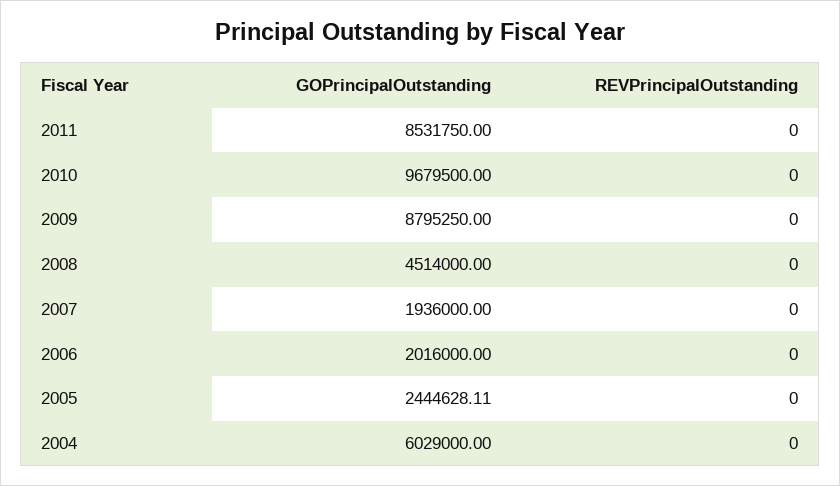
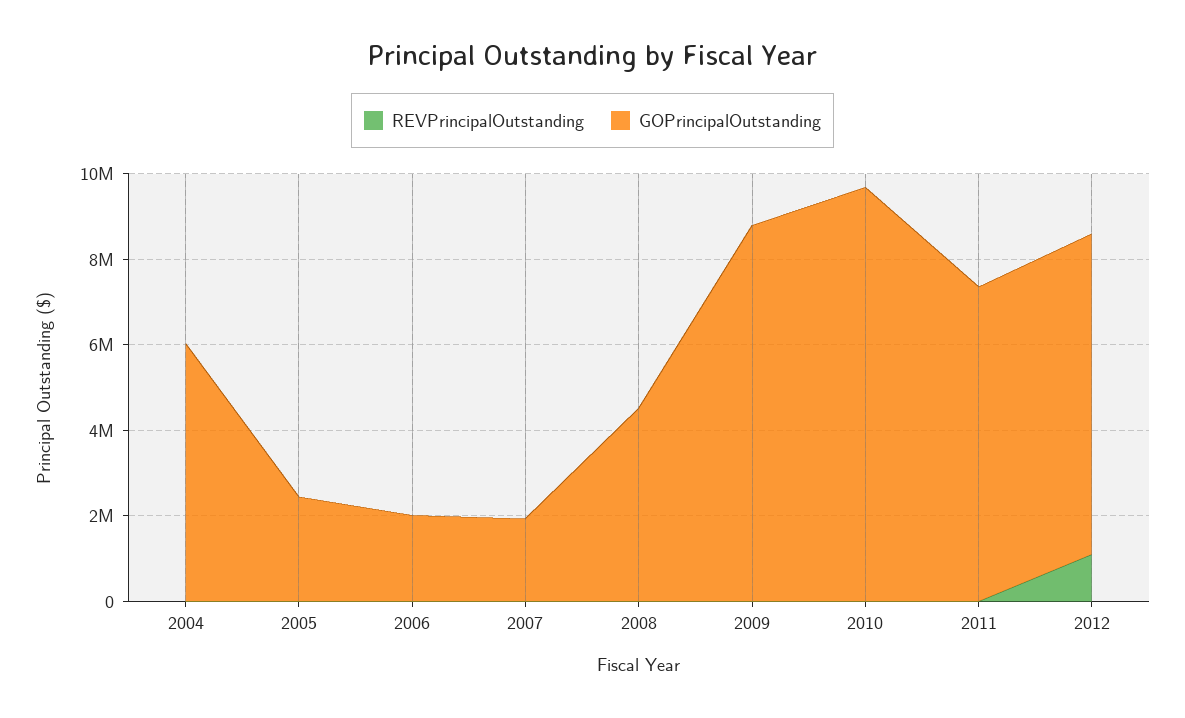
GOPrincipalOutstanding, 2011: 8531750 -> 7500000
REVPrincipalOutstanding, 2012: none -> 1000000
GOPrincipalOutstanding, 2012: none -> 7500000

